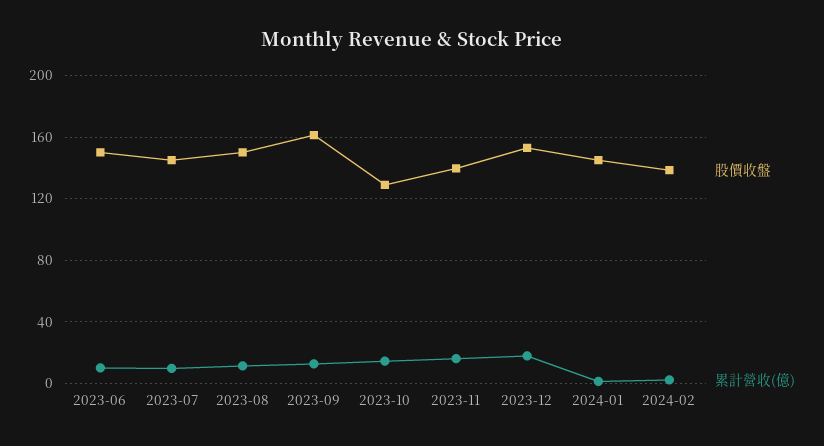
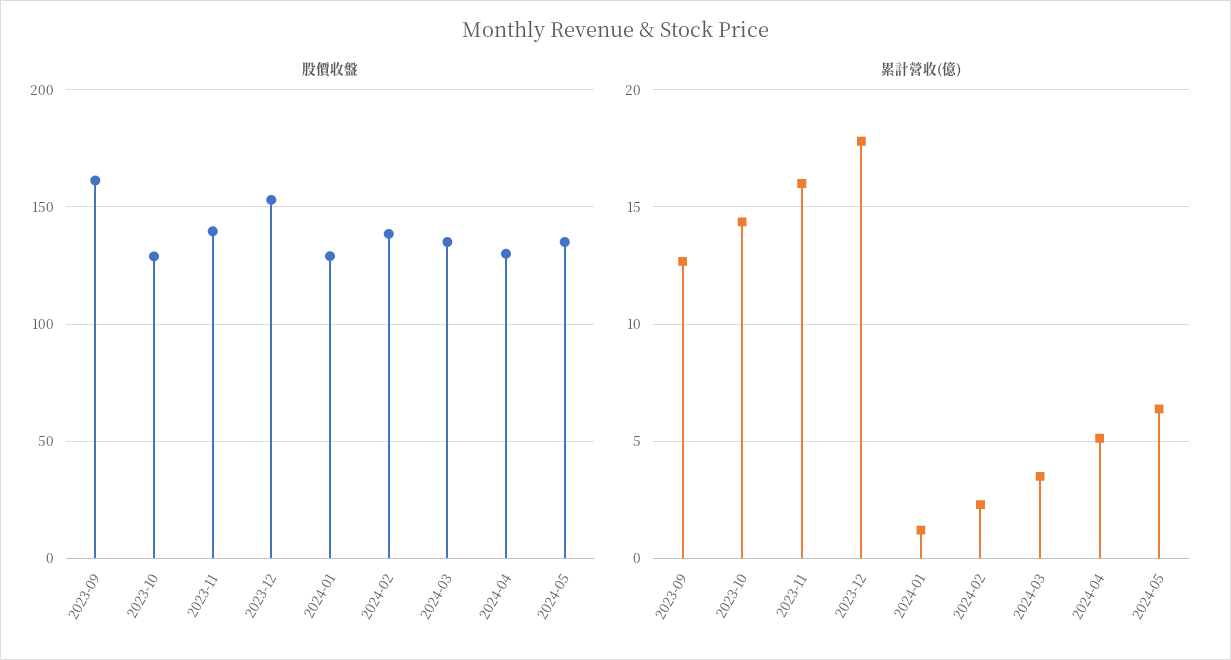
股價收盤, 2023-06: 150 -> none
累計營收(億), 2023-06: 10 -> none
股價收盤, 2023-07: 145 -> none
累計營收(億), 2023-07: 10 -> none
股價收盤, 2023-08: 150 -> none
累計營收(億), 2023-08: 10 -> none
股價收盤, 2024-01: 145 -> 130
股價收盤, 2024-03: none -> 135
股價收盤, 2024-04: none -> 130
股價收盤, 2024-05: none -> 135
累計營收(億), 2024-03: none -> 3.5
累計營收(億), 2024-04: none -> 5
累計營收(億), 2024-05: none -> 6.5

